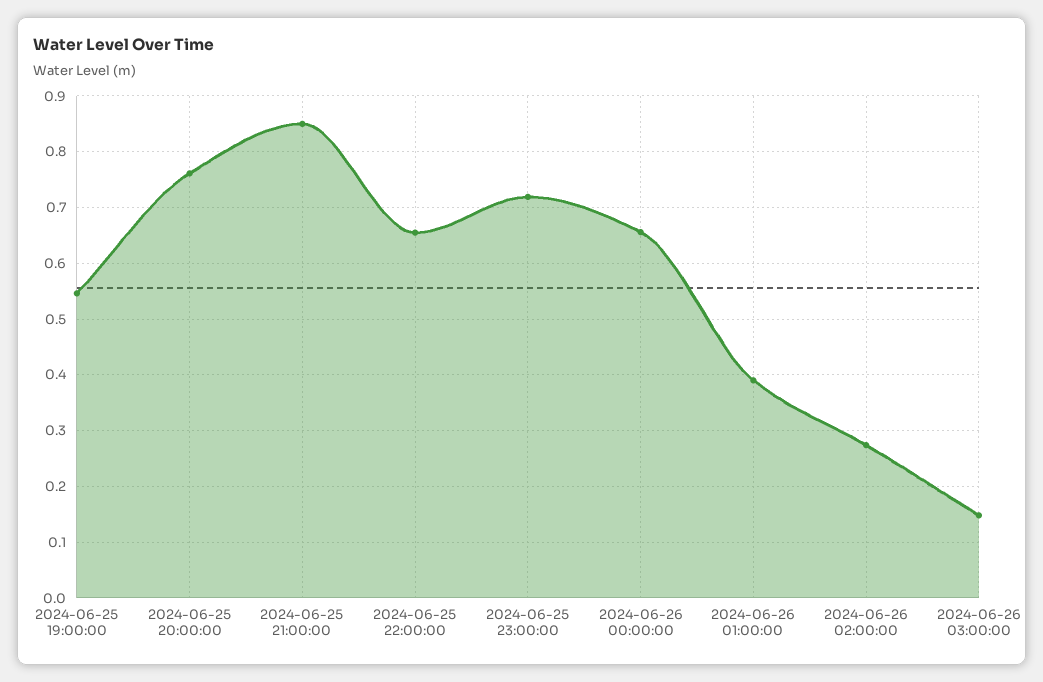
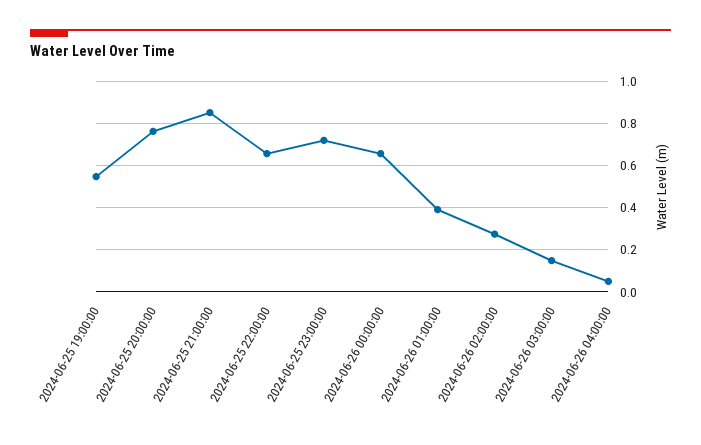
2024-06-26 04:00:00: none -> 0.05

